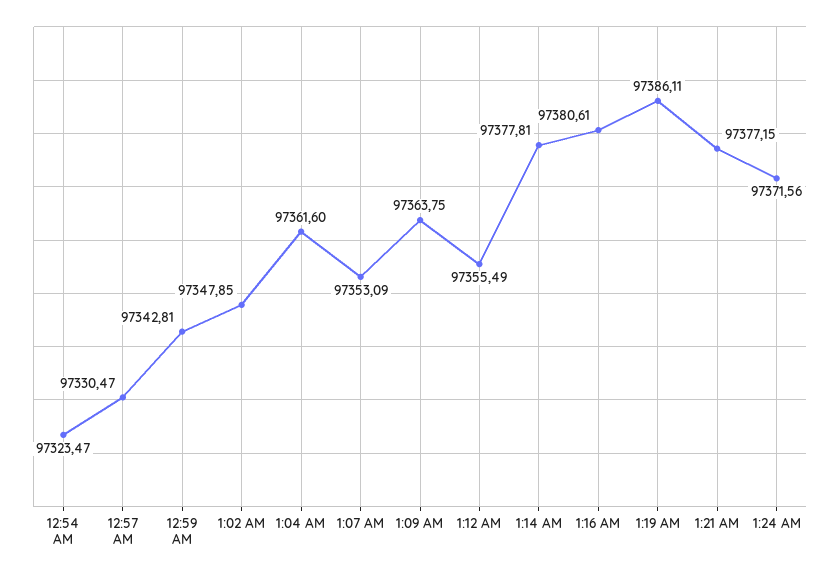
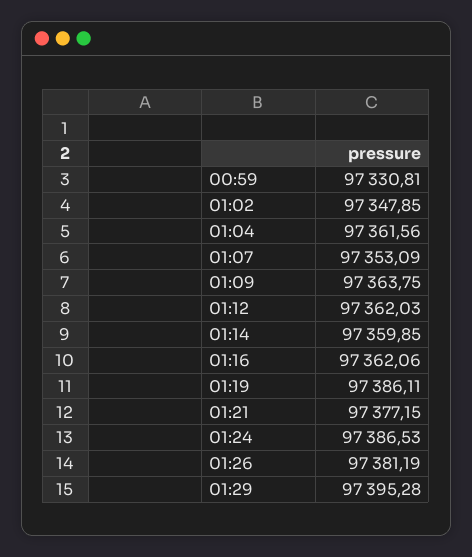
12:54 AM: 97323.47 -> none
12:57 AM: 97330.47 -> none
12:59 AM: 97342.81 -> 97330.81
1:04 AM: 97361.6 -> 97361.56
1:12 AM: 97355.49 -> 97362.03
1:14 AM: 97377.81 -> 97359.85
1:16 AM: 97380.61 -> 97362.06
1:24 AM: 97371.56 -> 97386.53
01:26: none -> 97381.19
01:29: none -> 97395.28

